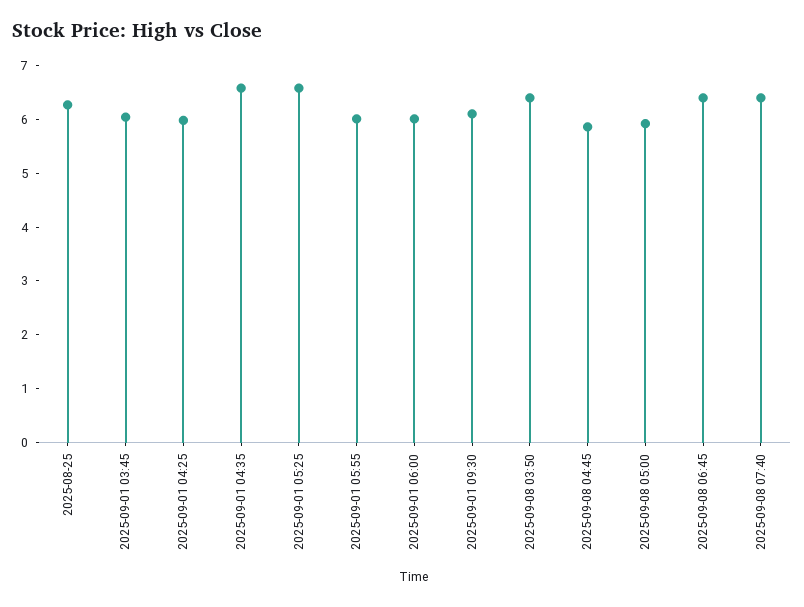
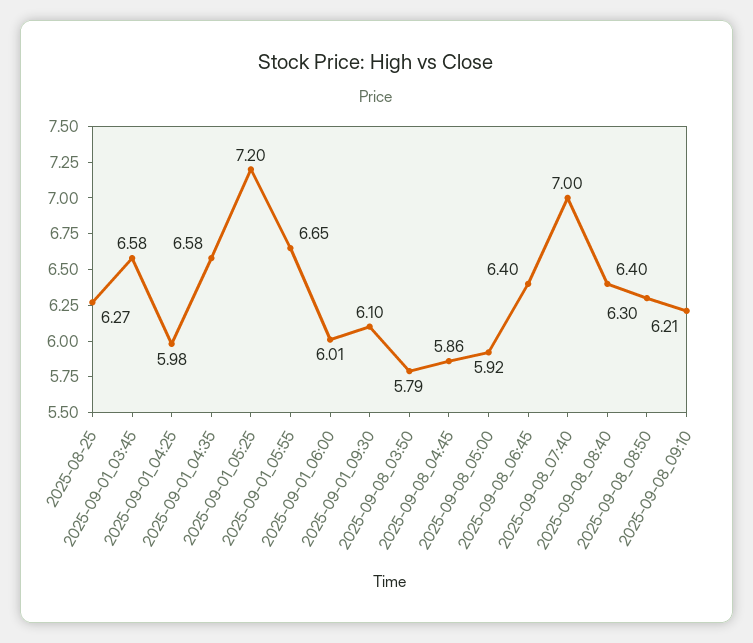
2025-09-01 03:45: 6 -> 6.58
2025-09-01 05:25: 6.6 -> 7.2
2025-09-01 05:55: 6 -> 6.65
2025-09-08 03:50: 6.4 -> 5.79
2025-09-08 07:40: 6.4 -> 7
2025-09-08_08:40: none -> 6.4
2025-09-08_08:50: none -> 6.3
2025-09-08_09:10: none -> 6.21

